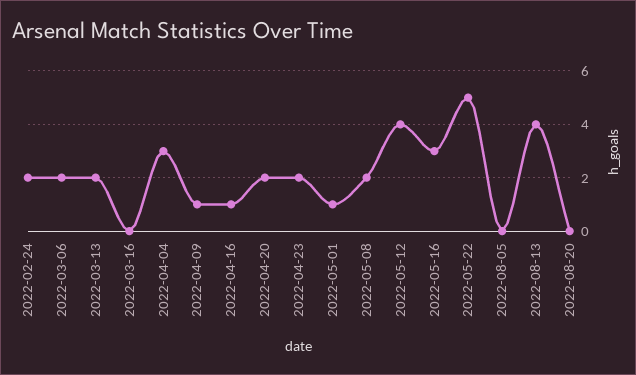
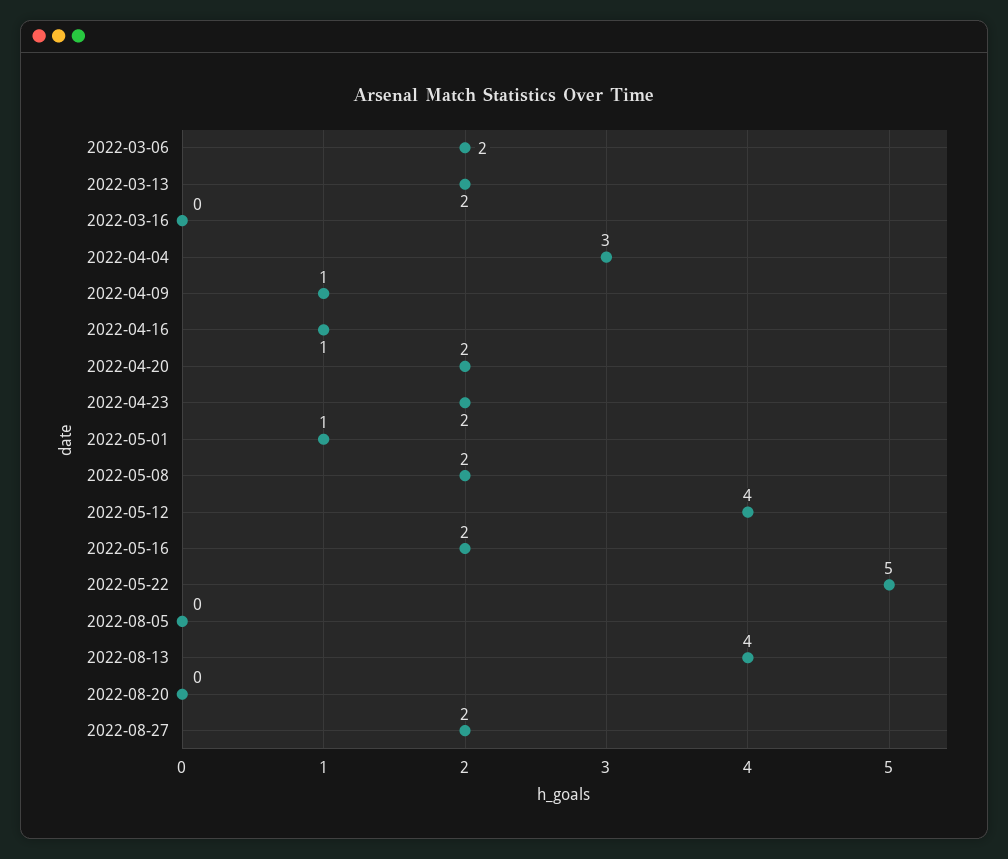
2022-02-24: 2 -> none
2022-05-16: 3 -> 2
2022-08-27: none -> 2

